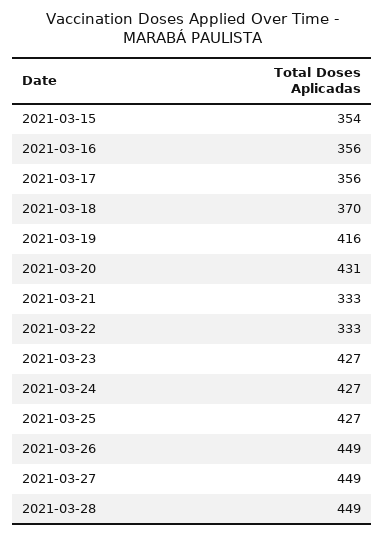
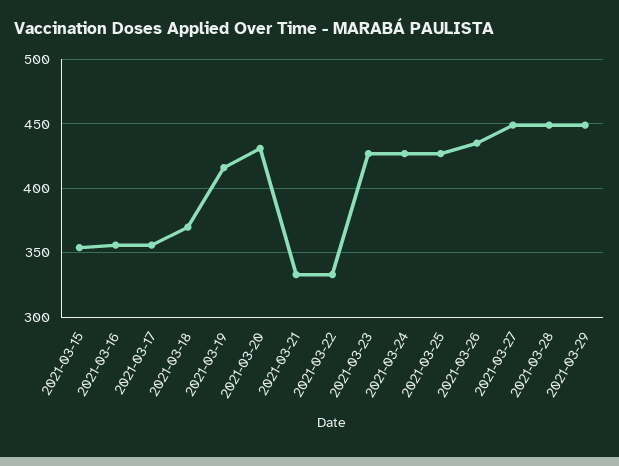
2021-03-26: 449 -> 435
2021-03-29: none -> 450

